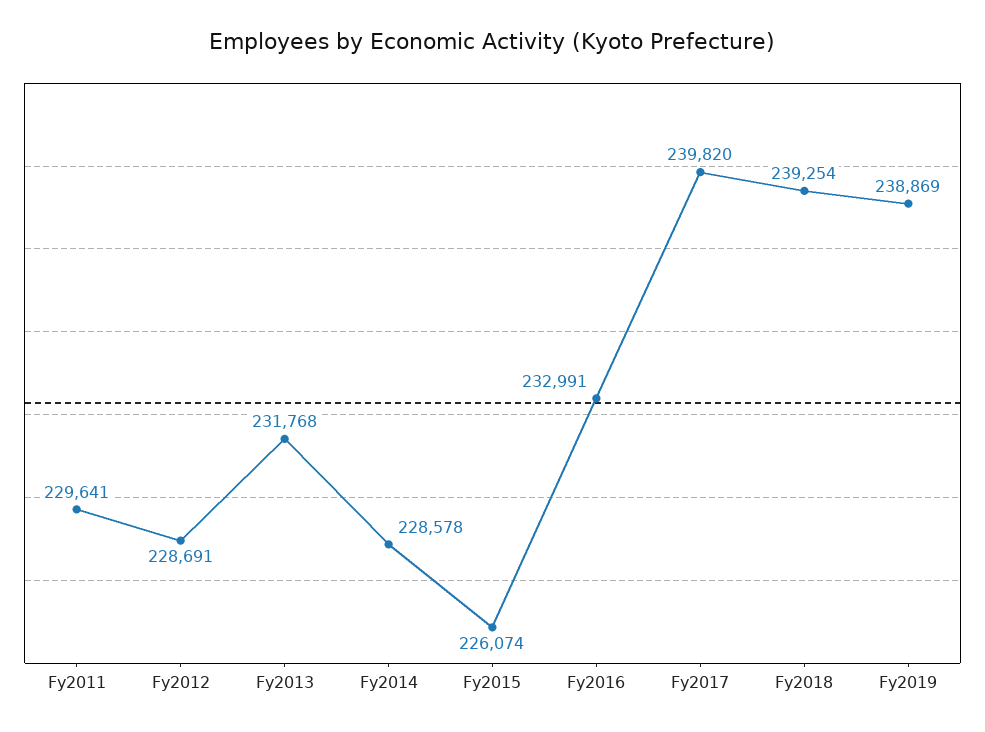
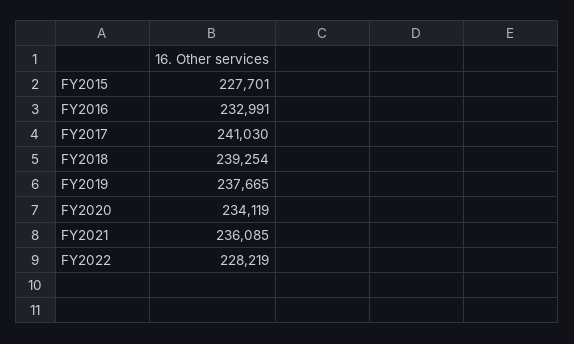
Fy2011: 229641 -> none
Fy2012: 228691 -> none
Fy2013: 231768 -> none
Fy2014: 228578 -> none
Fy2015: 226074 -> 227701
Fy2017: 239820 -> 241030
Fy2019: 238869 -> 237665
FY2020: none -> 234119
FY2021: none -> 236085
FY2022: none -> 228219

